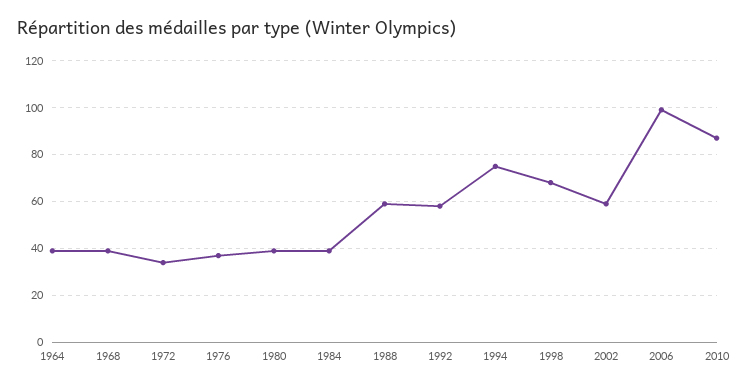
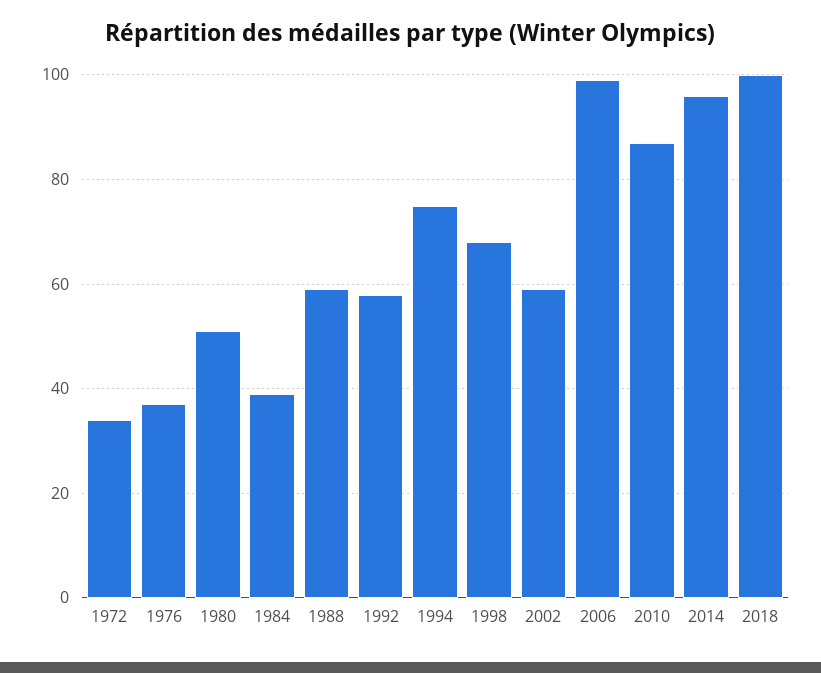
1964: 40 -> none
1968: 40 -> none
1980: 40 -> 50
2014: none -> 95
2018: none -> 100

